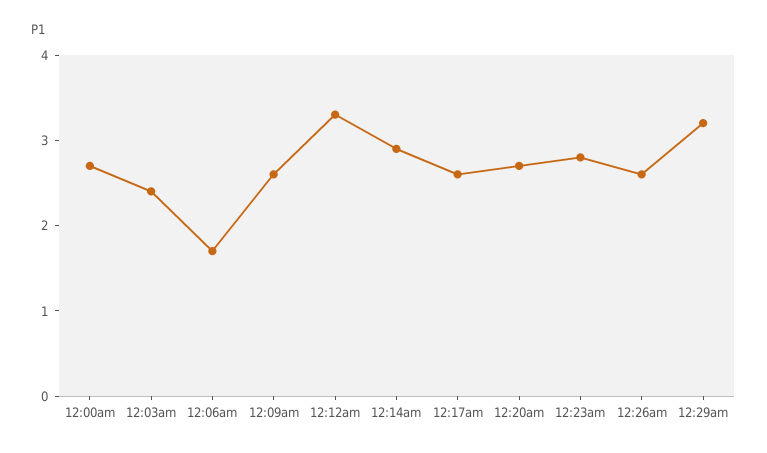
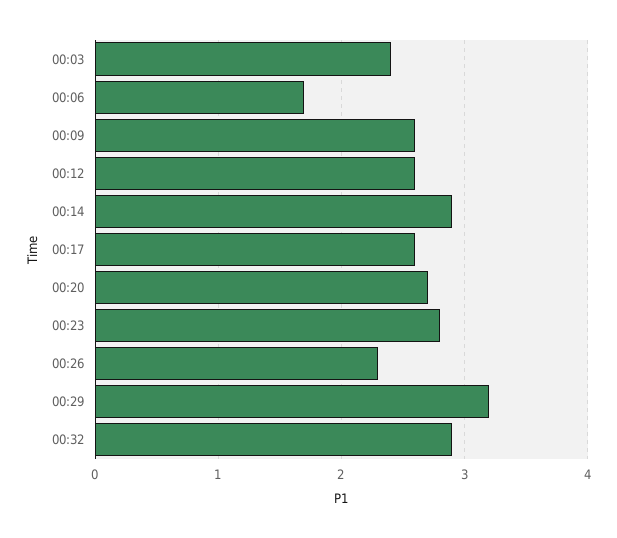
12:00am: 2.7 -> none
12:12am: 3.3 -> 2.6
12:26am: 2.6 -> 2.3
00:32: none -> 2.9

